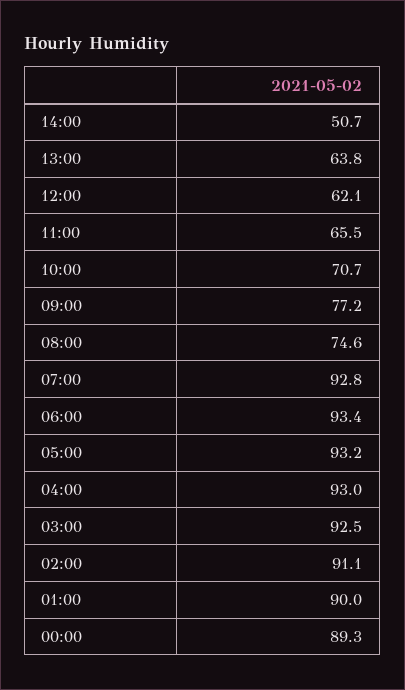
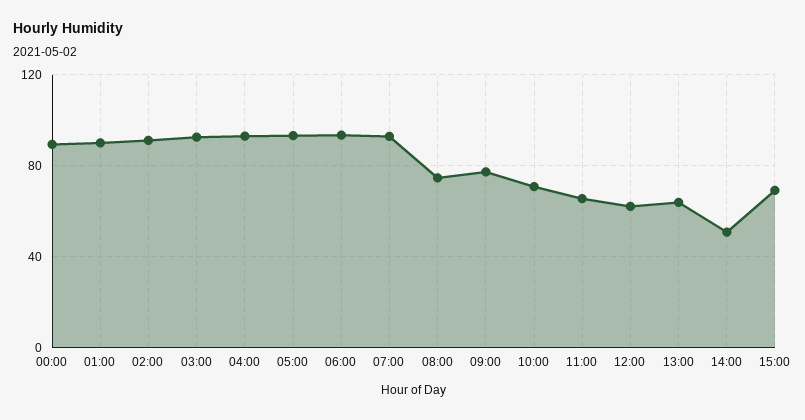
15:00: none -> 70

